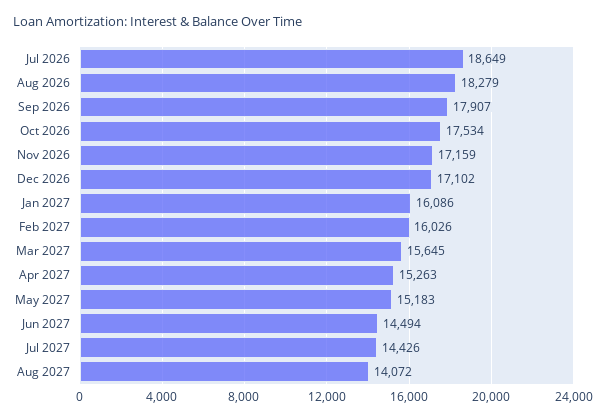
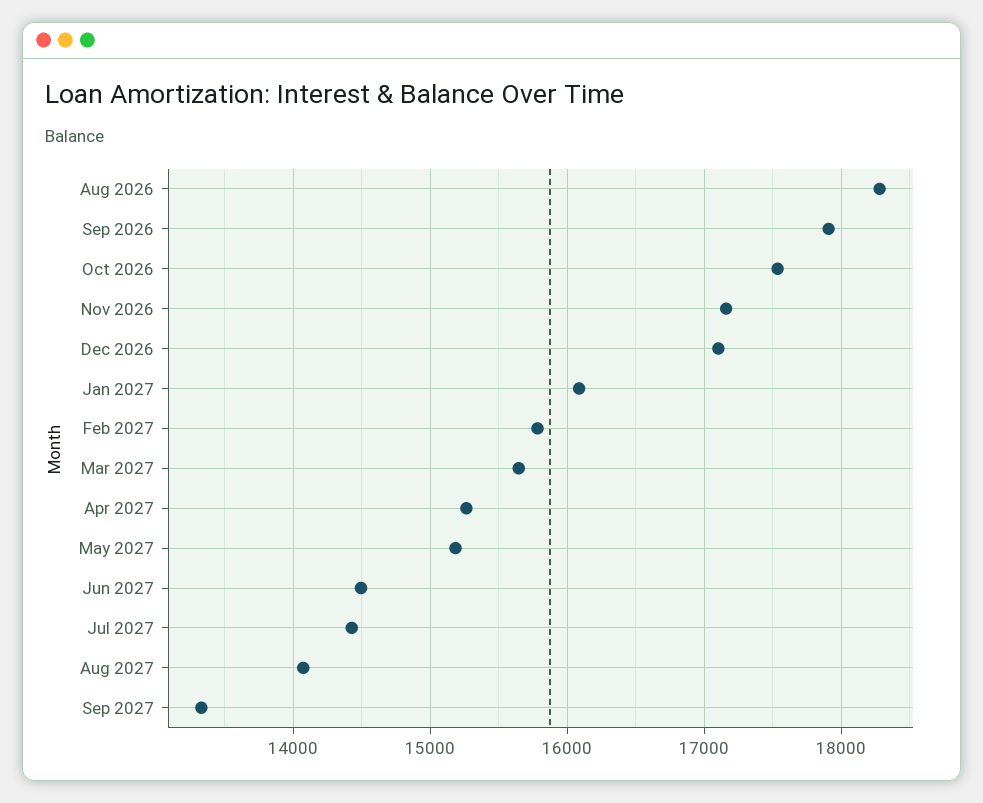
Jul 2026: 18649 -> none
Feb 2027: 16026 -> 15800
Sep 2027: none -> 13300

